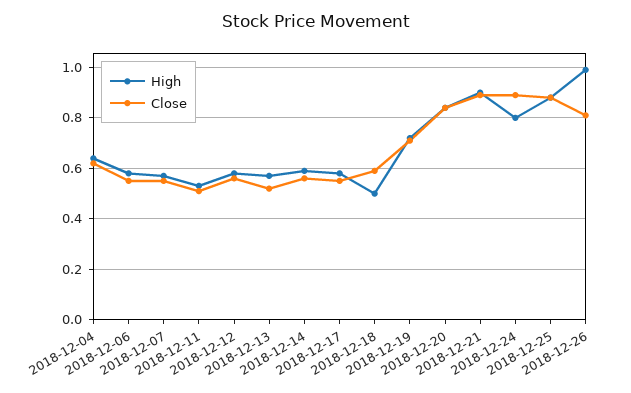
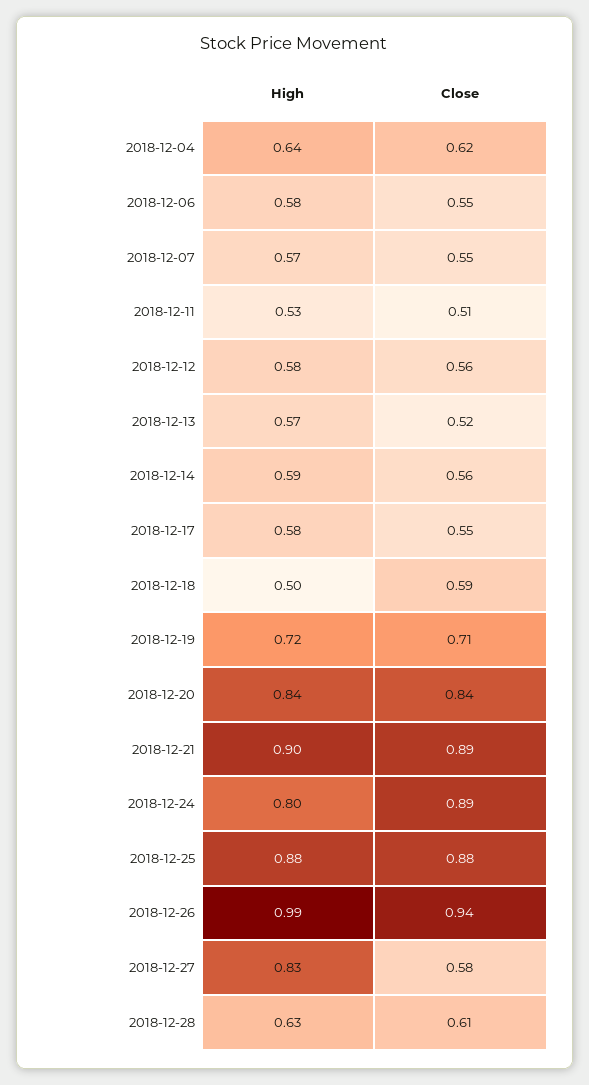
Close, 2018-12-26: 0.8 -> 0.94
High, 2018-12-27: none -> 0.83
Close, 2018-12-27: none -> 0.58
High, 2018-12-28: none -> 0.63
Close, 2018-12-28: none -> 0.61

